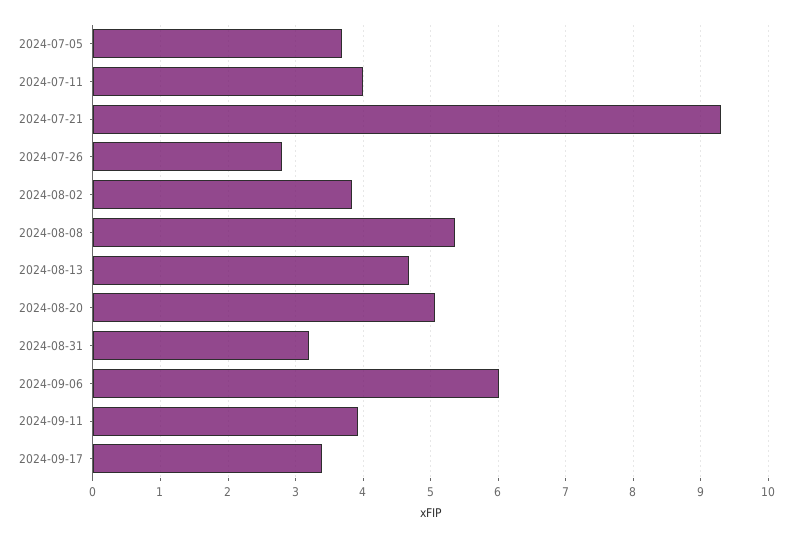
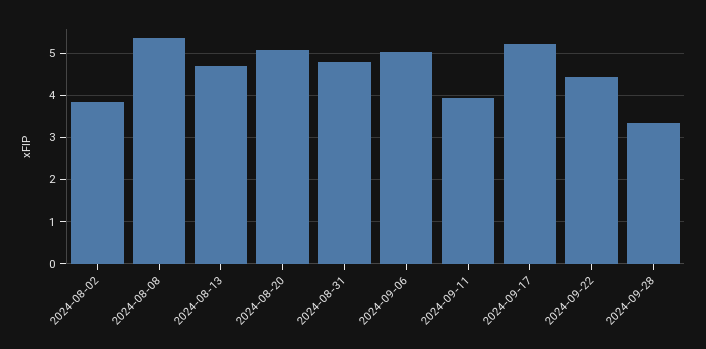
2024-07-05: 3.7 -> none
2024-07-11: 4 -> none
2024-07-21: 9.3 -> none
2024-07-26: 2.8 -> none
2024-08-31: 3.2 -> 4.8
2024-09-06: 6 -> 5
2024-09-17: 3.4 -> 5.2
2024-09-22: none -> 4.4
2024-09-28: none -> 3.4

